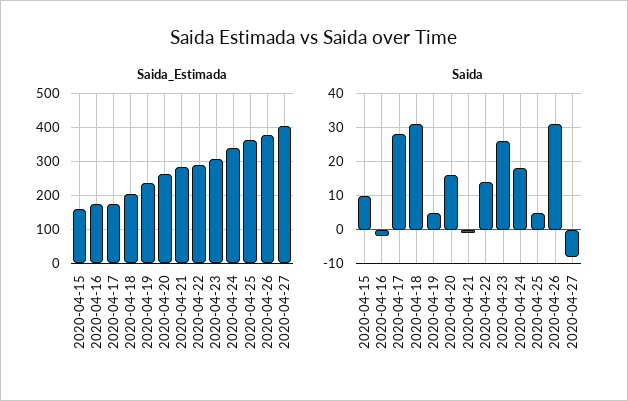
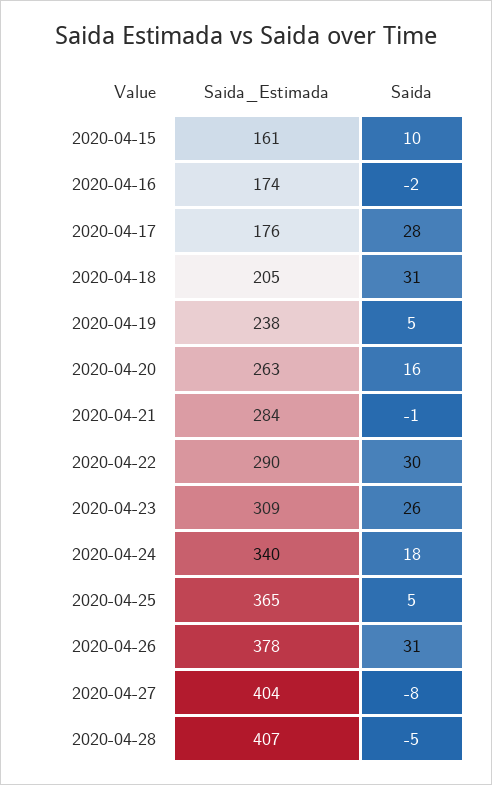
Saida, 2020-04-22: 15 -> 30
Saida_Estimada, 2020-04-28: none -> 407
Saida, 2020-04-28: none -> -5

